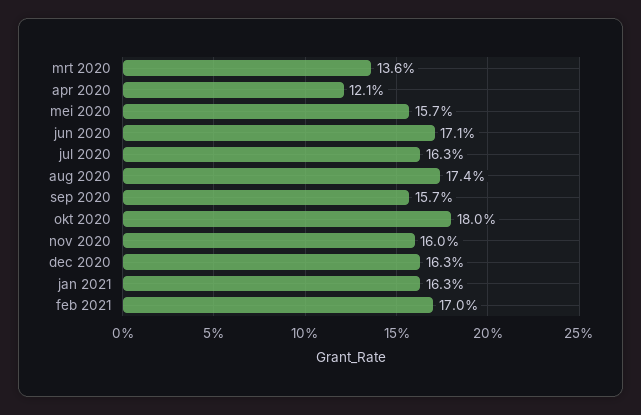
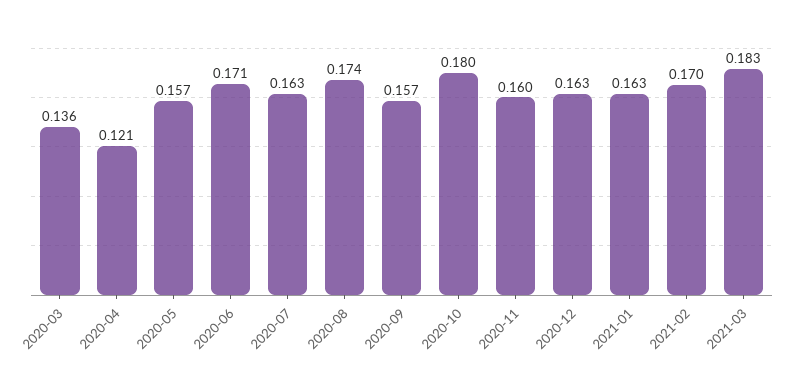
2021-03: none -> 0.183

